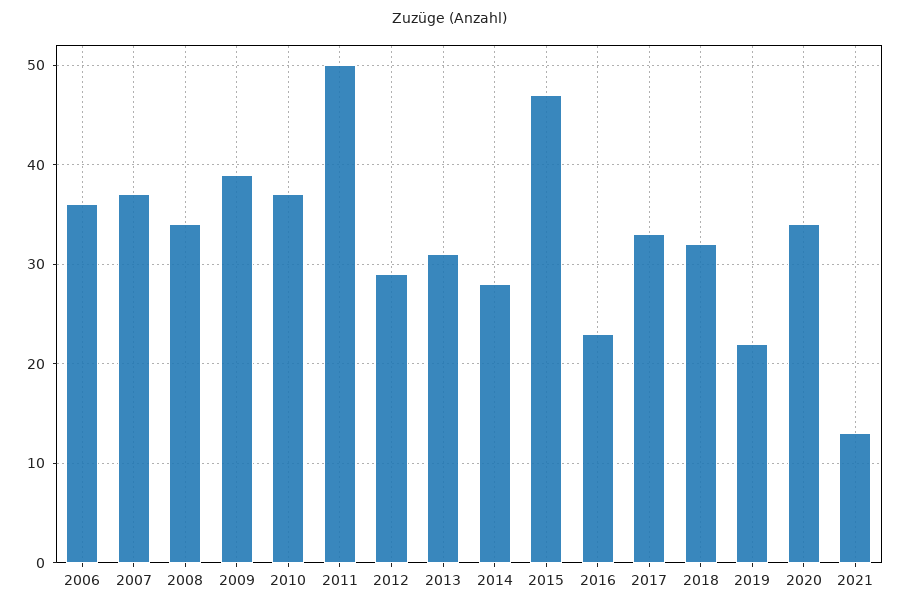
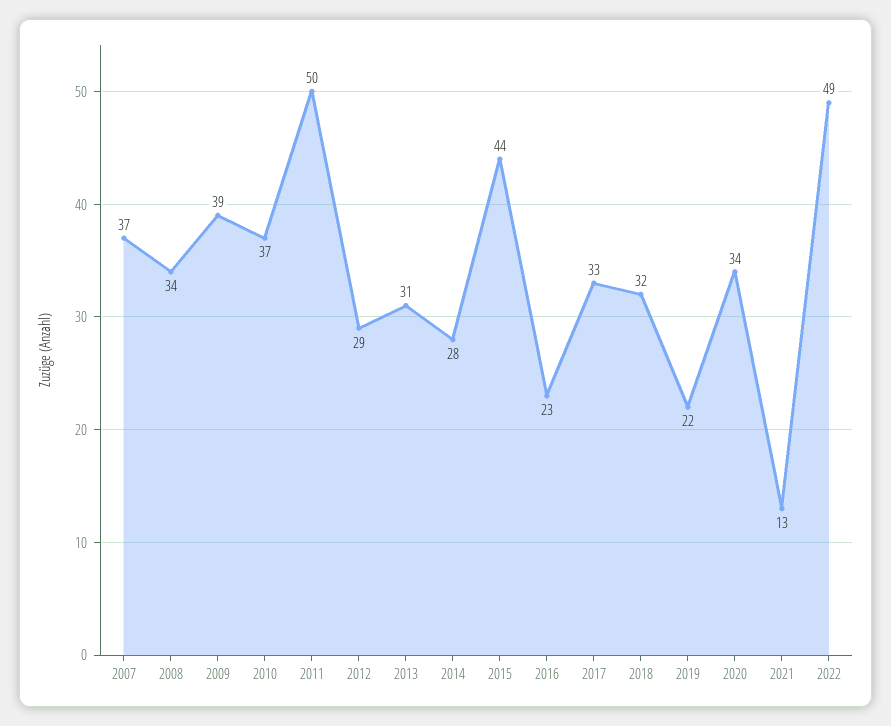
2006: 36 -> none
2015: 47 -> 44
2022: none -> 49

